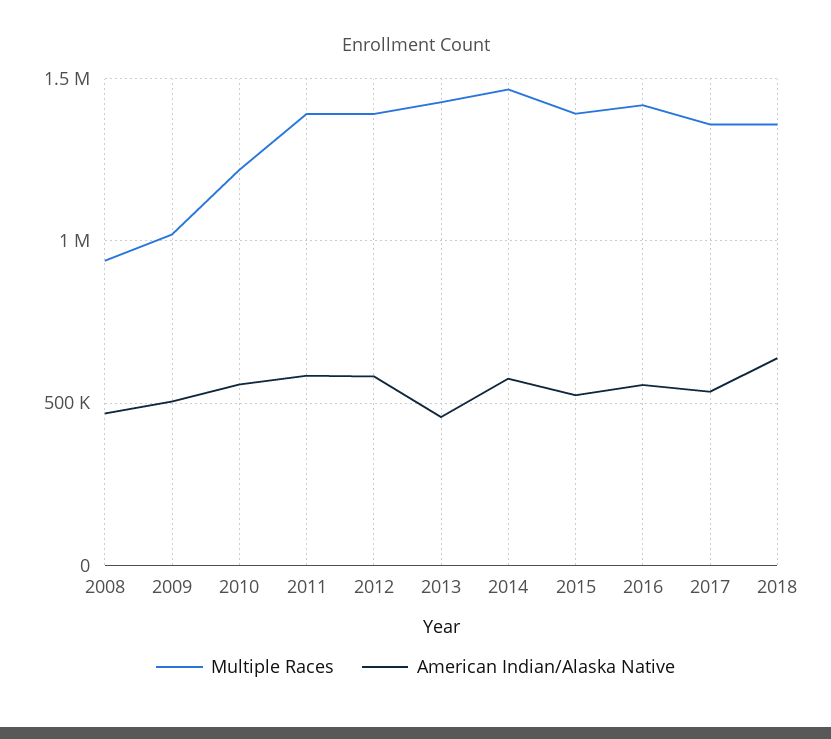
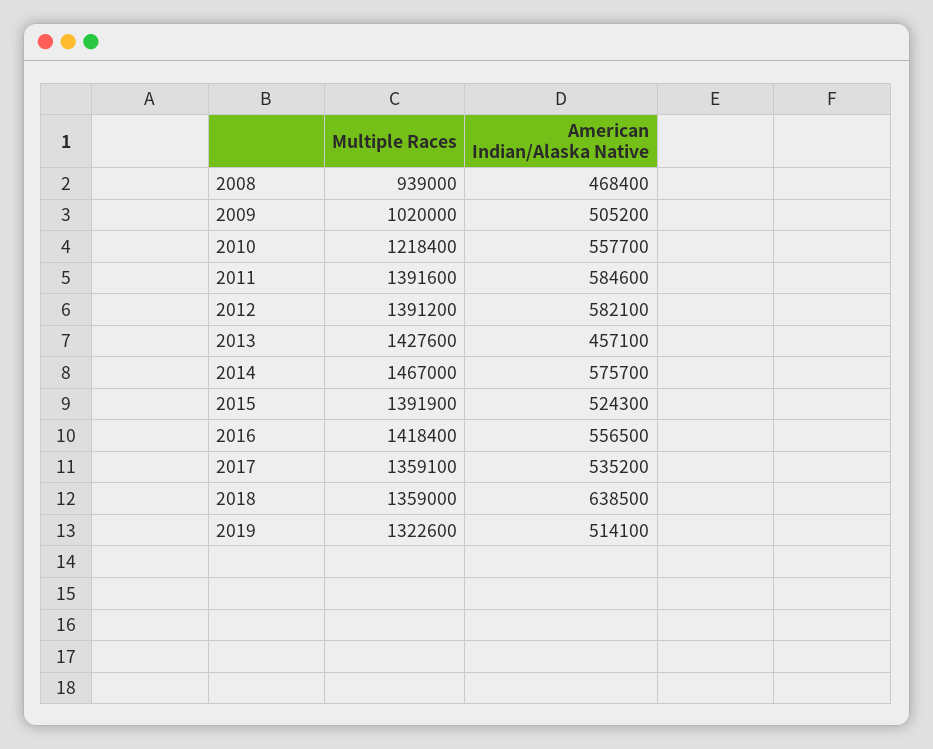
Multiple Races, 2019: none -> 1322600
American Indian/Alaska Native, 2019: none -> 514100

